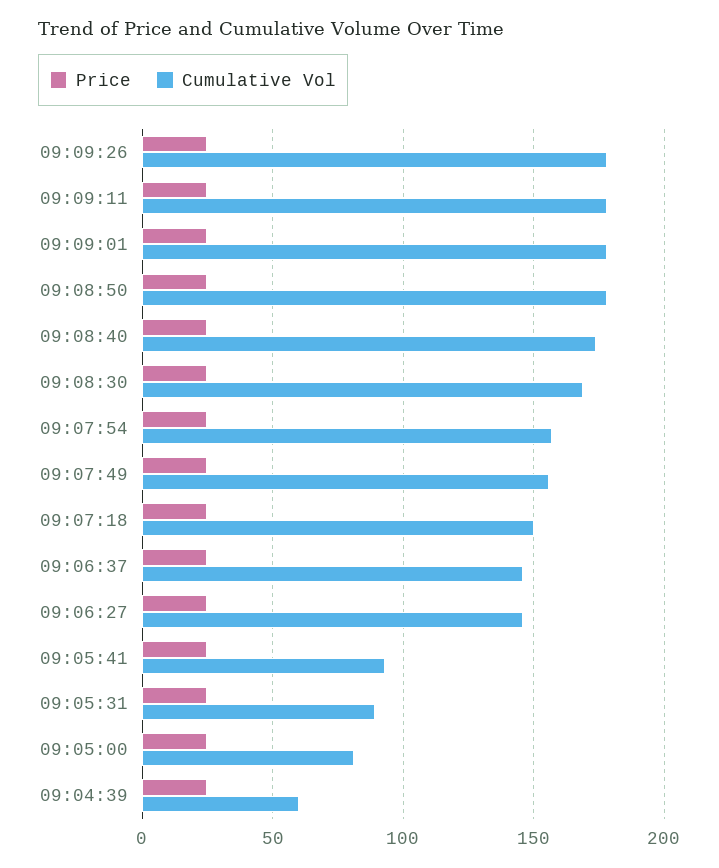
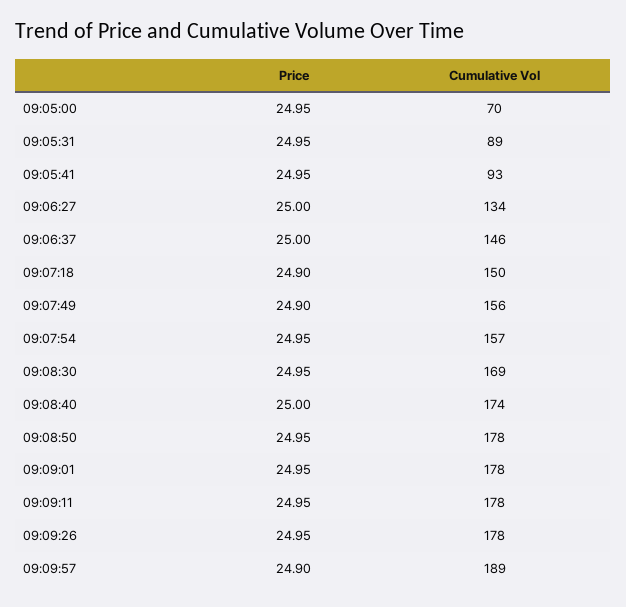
Cumulative Vol, 09:06:27: 145 -> 134
Cumulative Vol, 09:05:00: 80 -> 70
Price, 09:04:39: 25 -> none
Cumulative Vol, 09:04:39: 60 -> none
Price, 09:09:57: none -> 24.9
Cumulative Vol, 09:09:57: none -> 189

